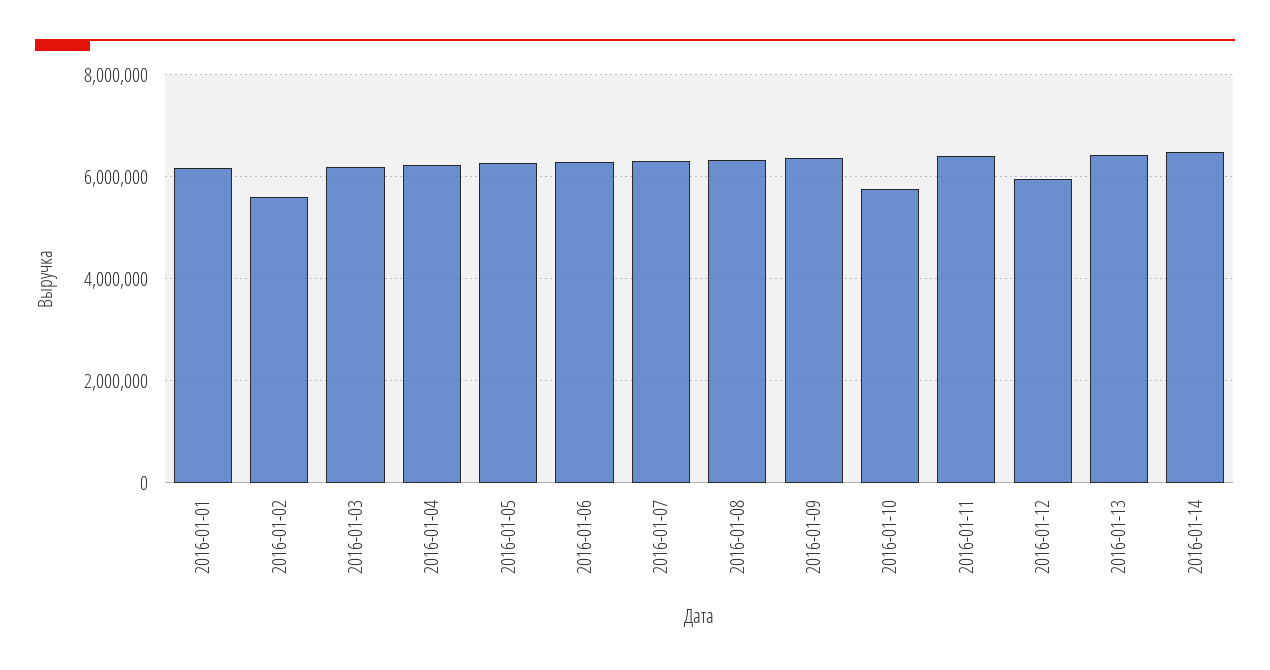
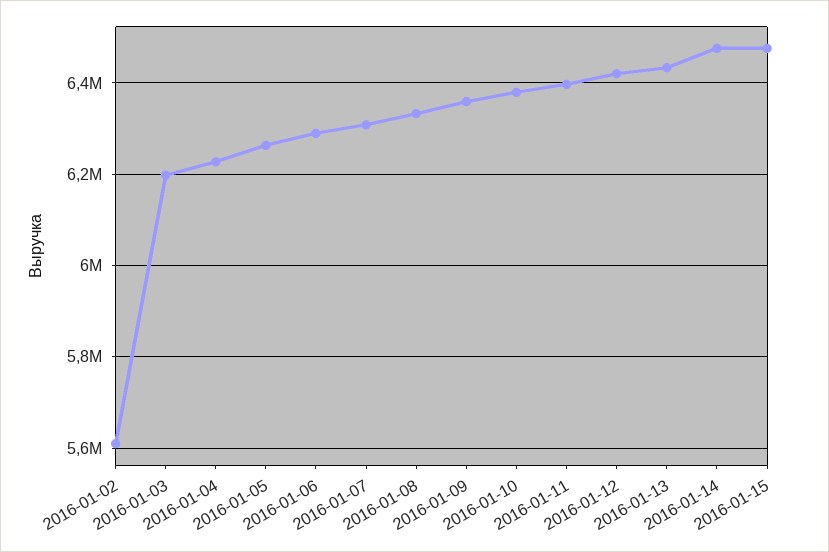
2016-01-01: 6200000 -> none
2016-01-10: 5800000 -> 6380000
2016-01-12: 6000000 -> 6420000
2016-01-15: none -> 6480000

